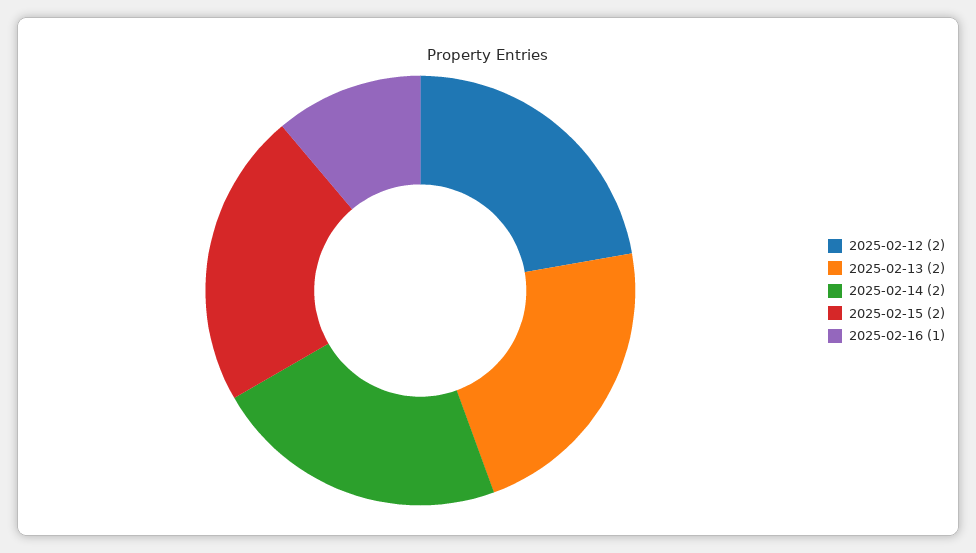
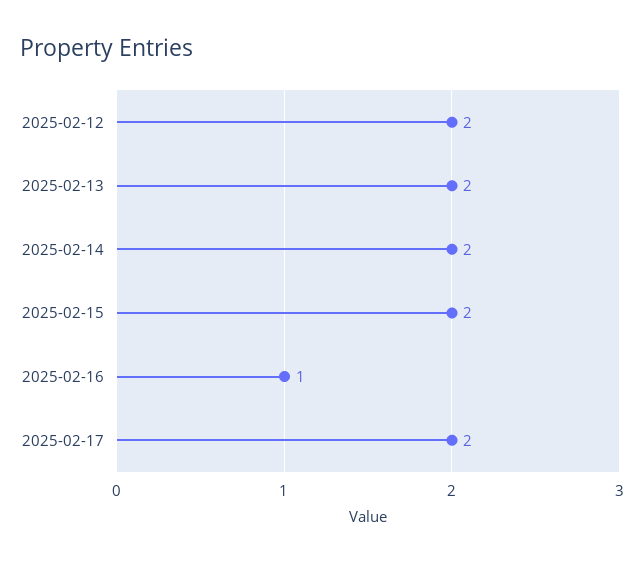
2025-02-17: none -> 2

